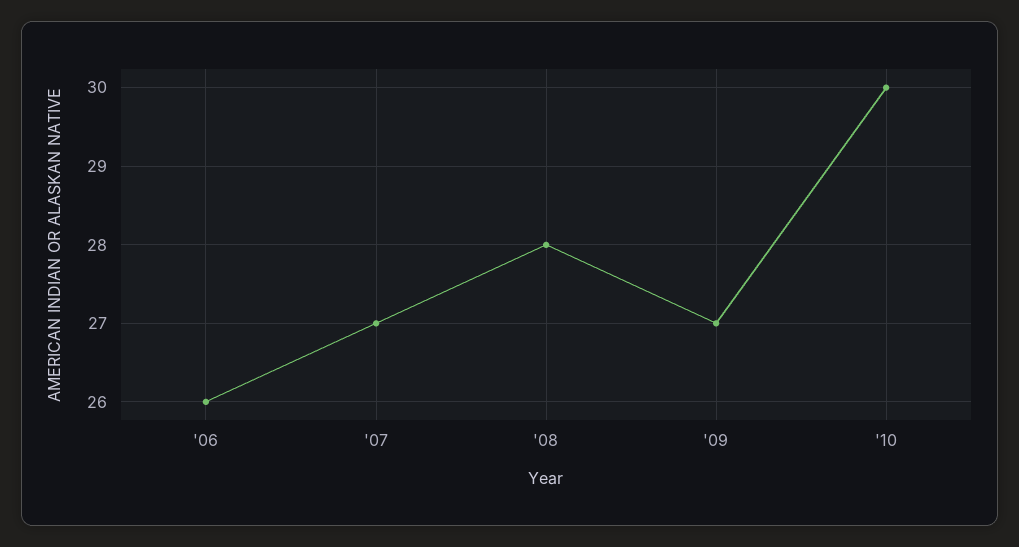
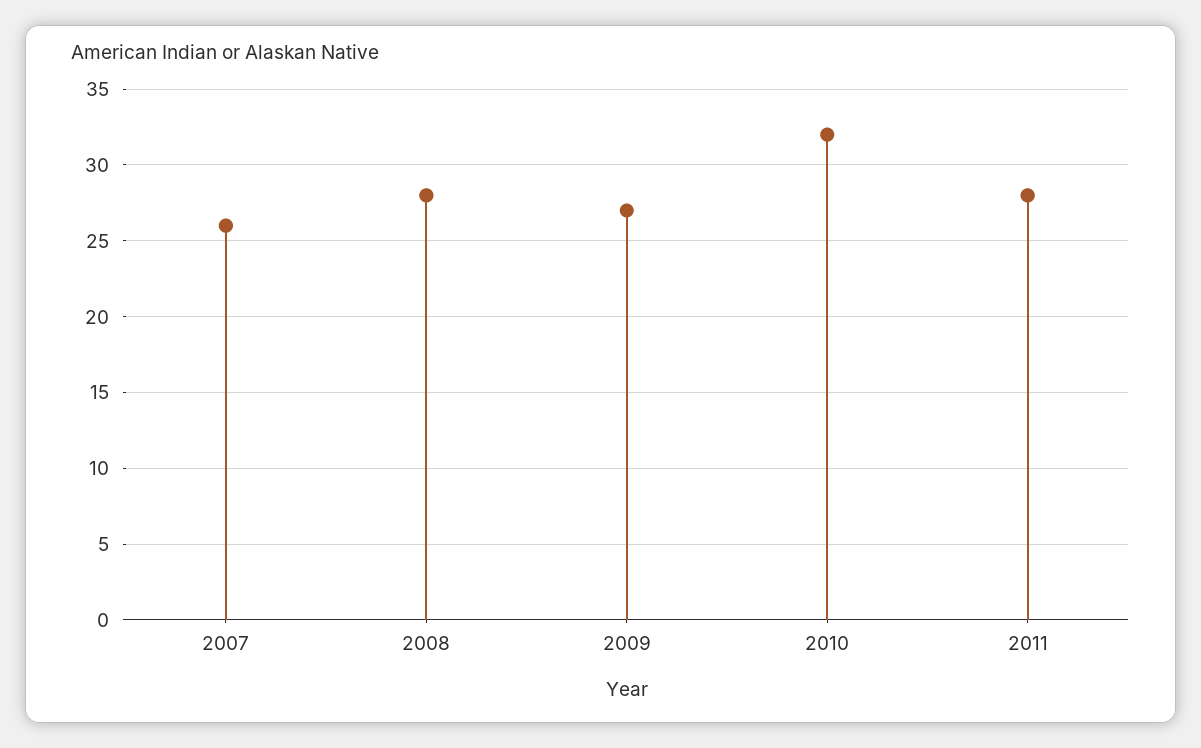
'06: 26 -> none
'07: 27 -> 26
'10: 30 -> 32
2011: none -> 28

